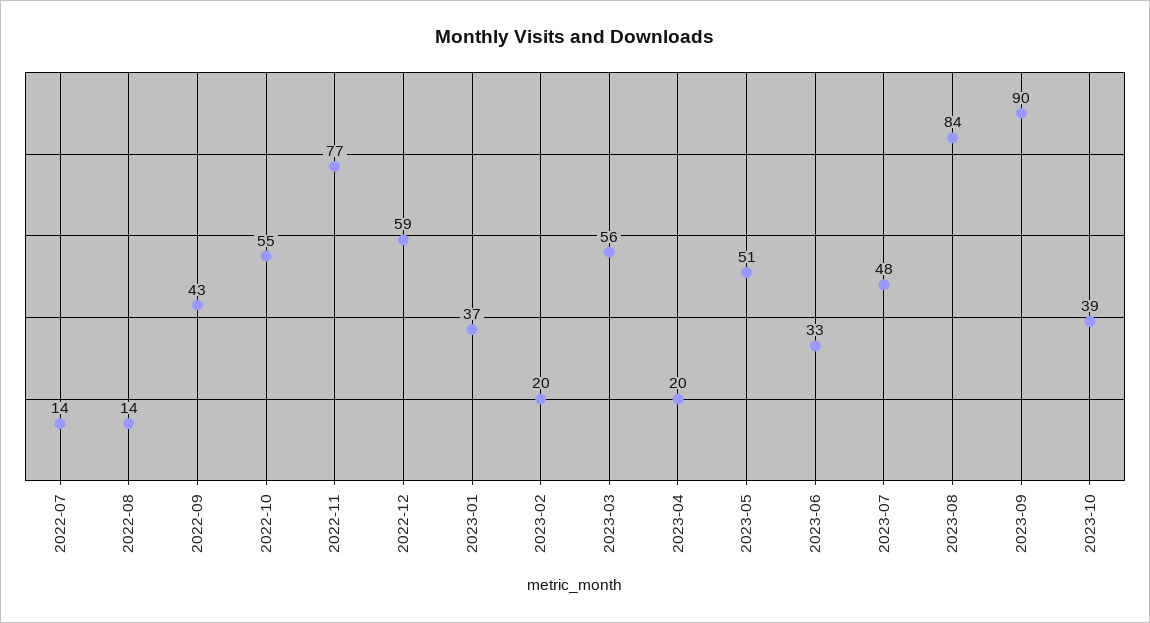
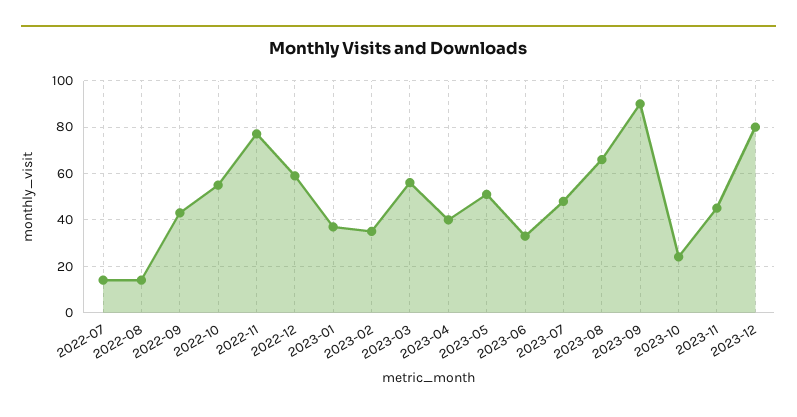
2023-02: 20 -> 35
2023-04: 20 -> 40
2023-08: 84 -> 65
2023-10: 39 -> 25
2023-11: none -> 45
2023-12: none -> 80

